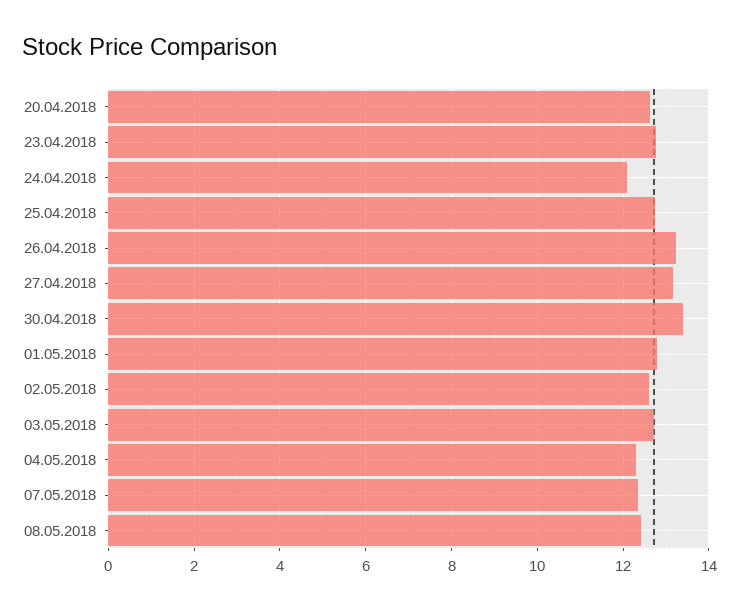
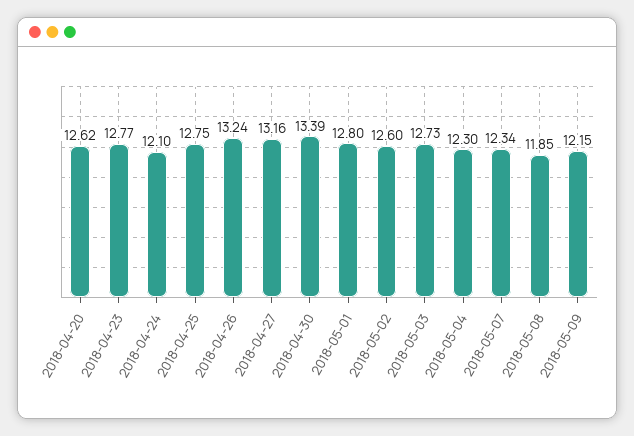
08.05.2018: 12.4 -> 11.85
2018-05-09: none -> 12.15

